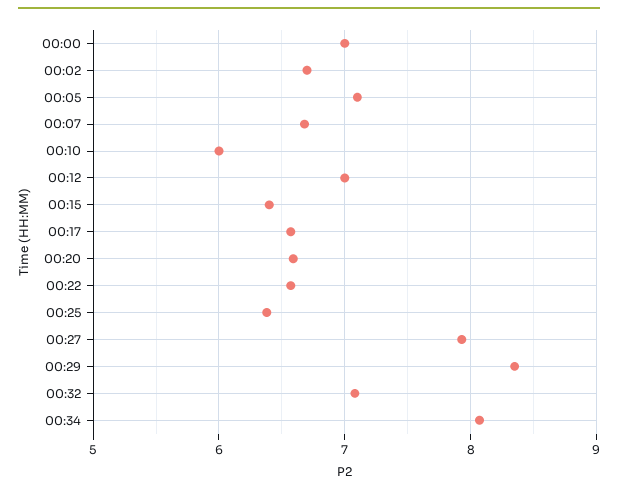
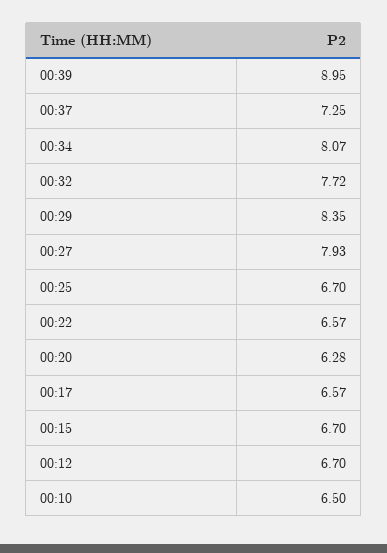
00:00: 7 -> none
00:02: 6.7 -> none
00:05: 7.1 -> none
00:07: 6.7 -> none
00:10: 6 -> 6.5
00:12: 7 -> 6.7
00:15: 6.4 -> 6.7
00:20: 6.6 -> 6.28
00:25: 6.4 -> 6.7
00:32: 7.1 -> 7.72
00:39: none -> 8.95
00:37: none -> 7.25

